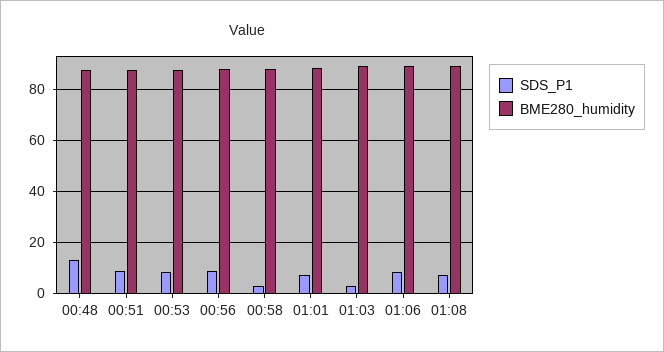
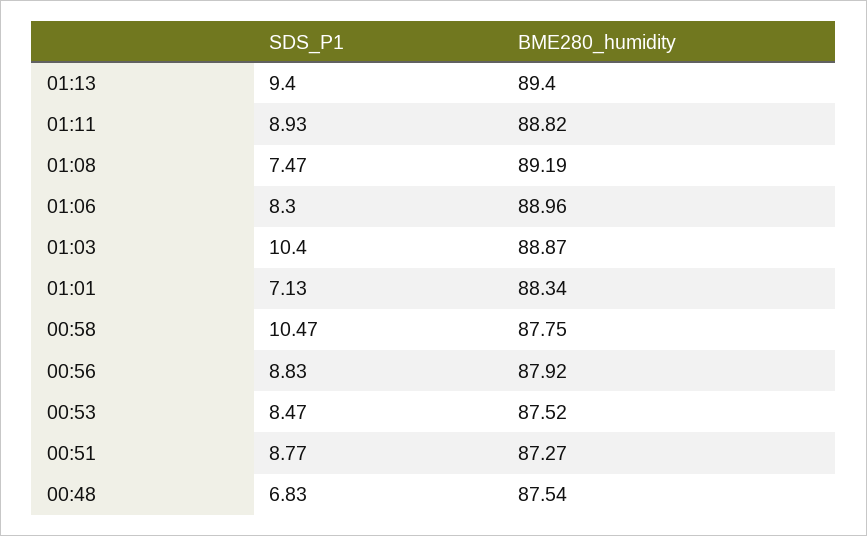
SDS_P1, 00:48: 12.5 -> 6.83
SDS_P1, 00:58: 2.5 -> 10.47
SDS_P1, 01:03: 2.5 -> 10.4
SDS_P1, 01:13: none -> 9.4
BME280_humidity, 01:13: none -> 89.4
SDS_P1, 01:11: none -> 8.93
BME280_humidity, 01:11: none -> 88.82

